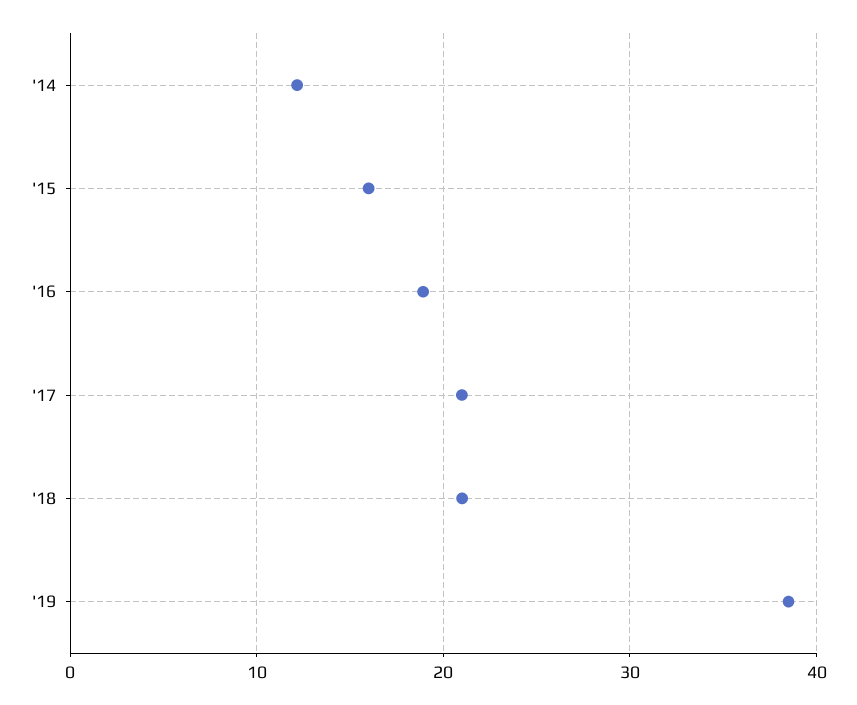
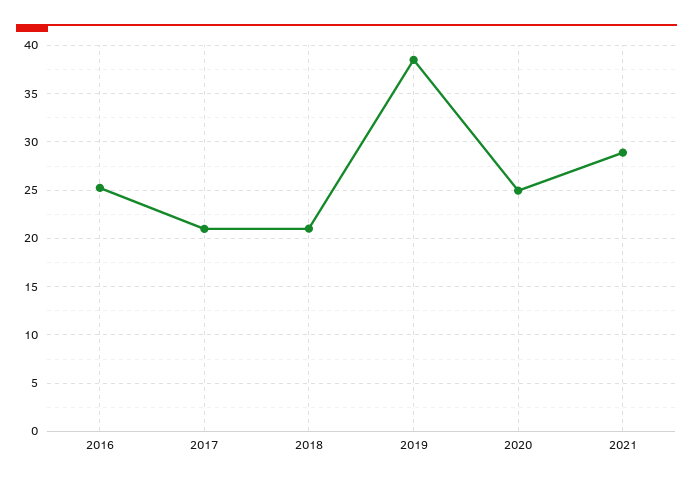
'14: 12 -> none
'15: 16 -> none
'16: 19 -> 25
2020: none -> 25
2021: none -> 29

